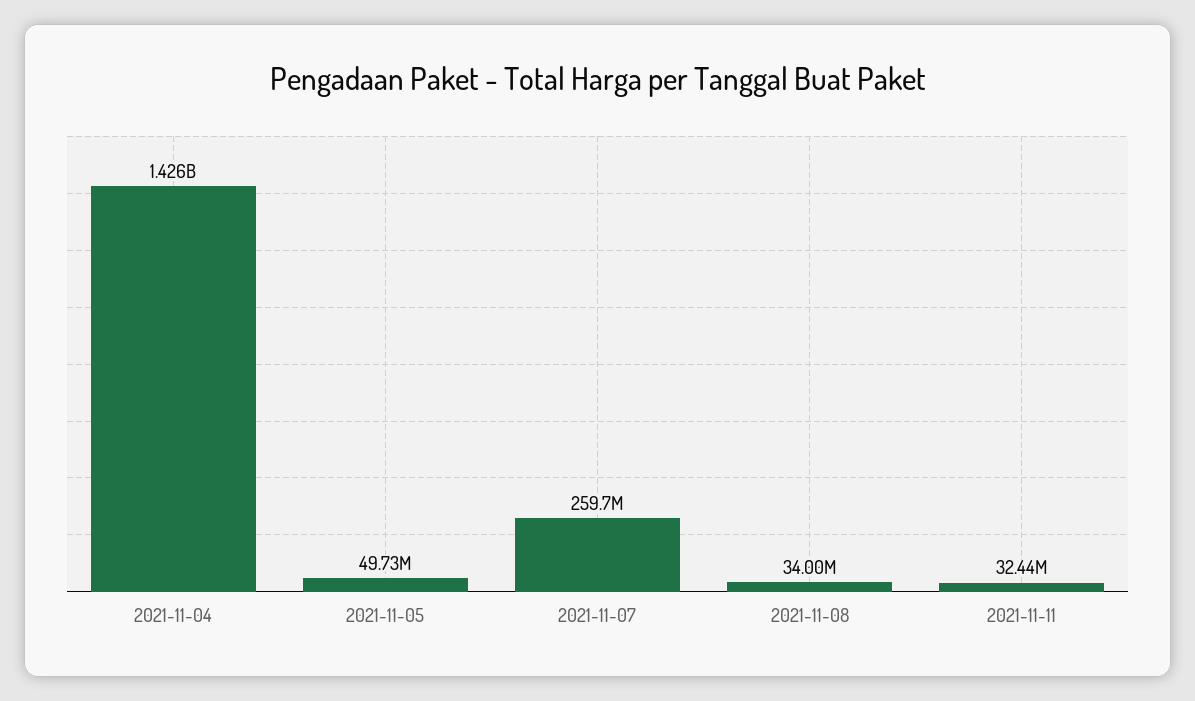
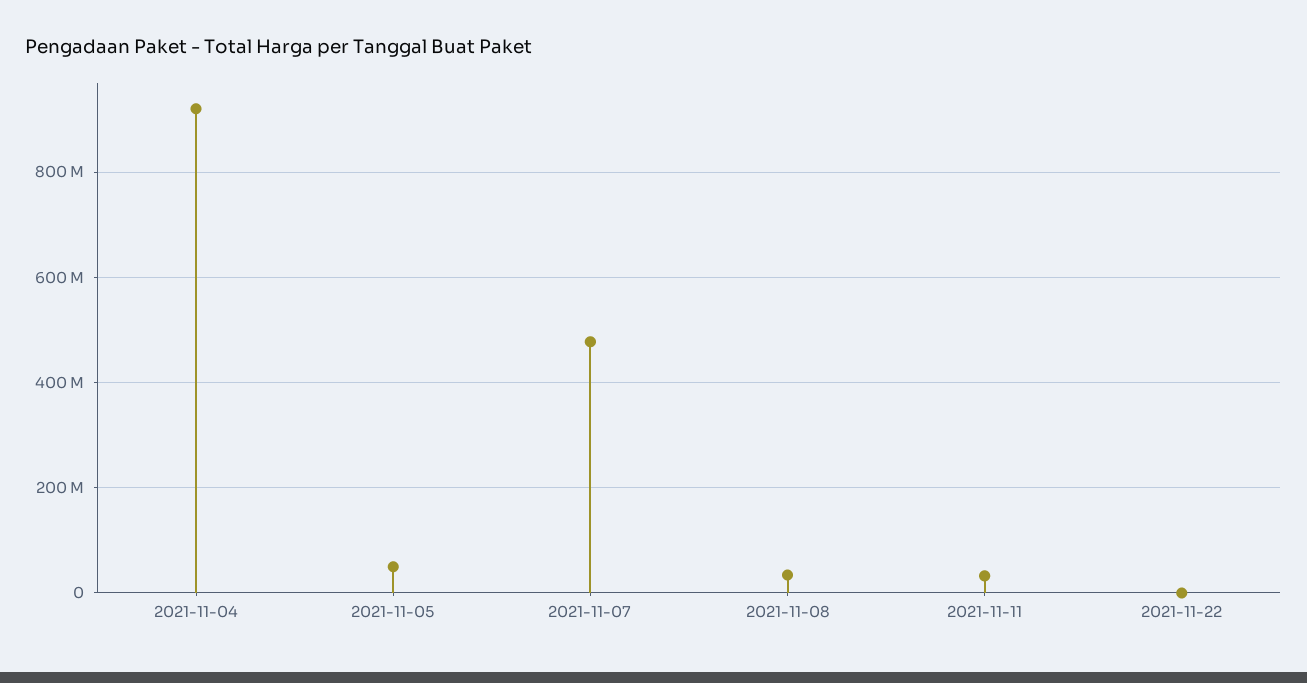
2021-11-04: 1426000000 -> 920000000
2021-11-07: 259700000 -> 480000000
2021-11-22: none -> 0

